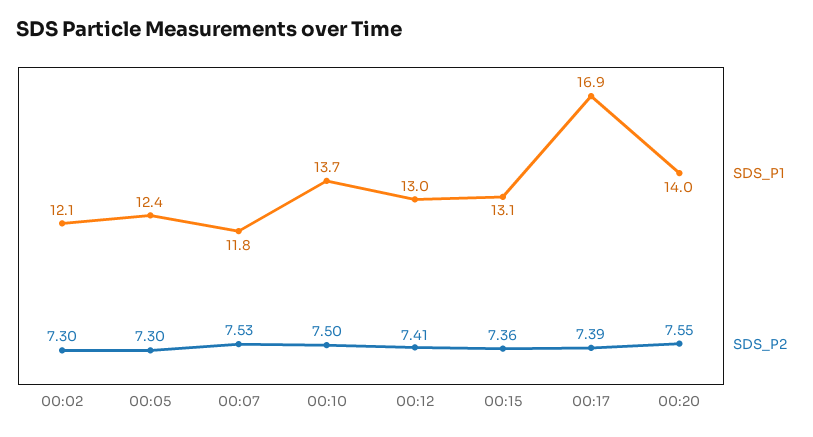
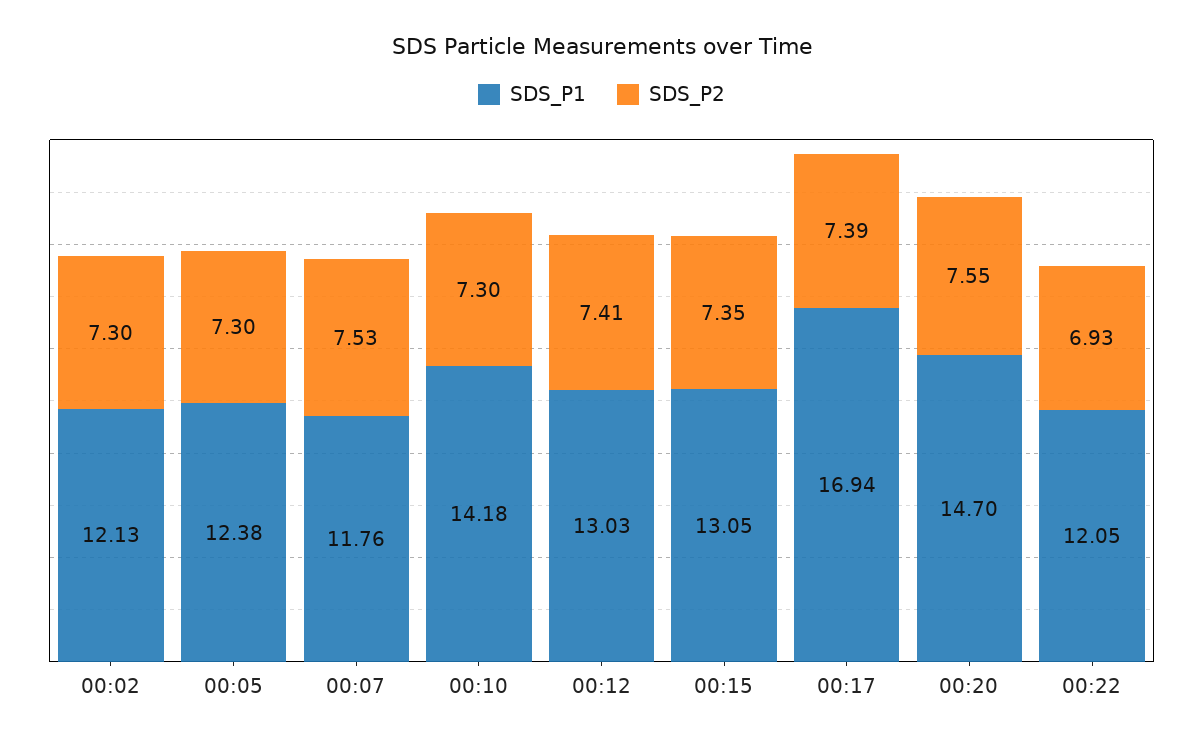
SDS_P1, 00:10: 13.7 -> 14.18
SDS_P2, 00:10: 7.5 -> 7.3
SDS_P2, 00:15: 7.36 -> 7.35
SDS_P1, 00:20: 14 -> 14.7
SDS_P1, 00:22: none -> 12.05
SDS_P2, 00:22: none -> 6.93

